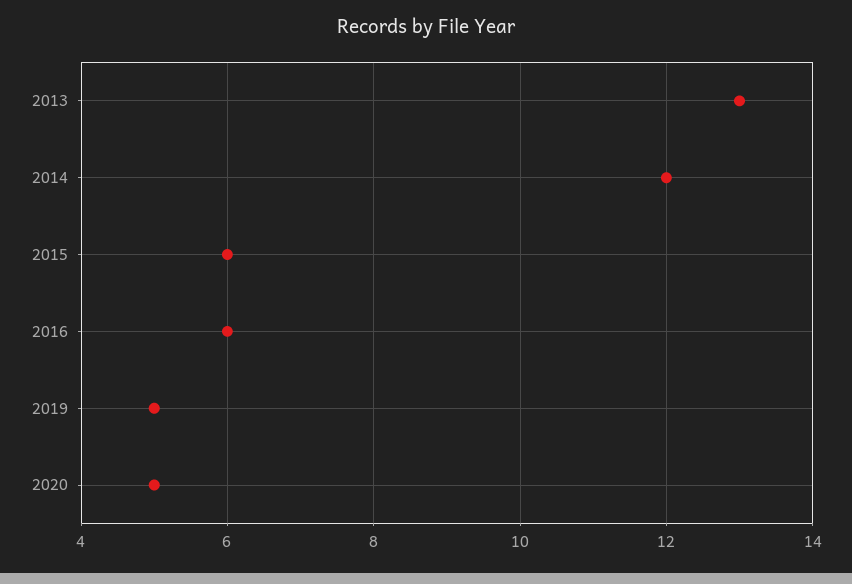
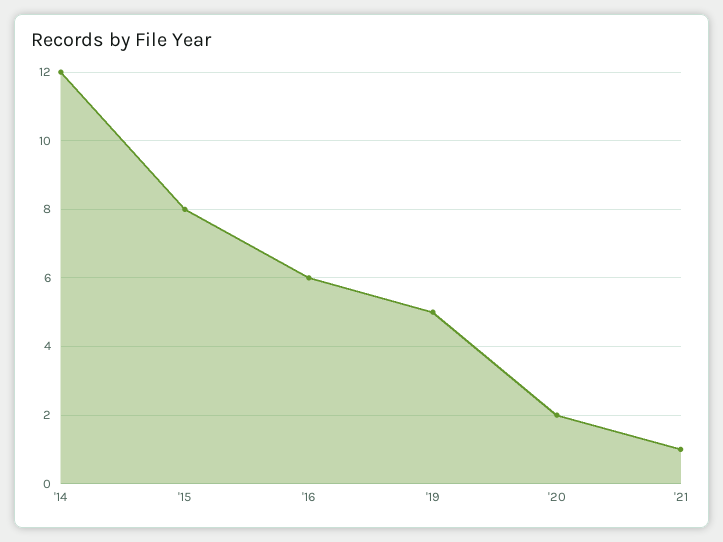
2013: 13 -> none
2015: 6 -> 8
2020: 5 -> 2
'21: none -> 1

